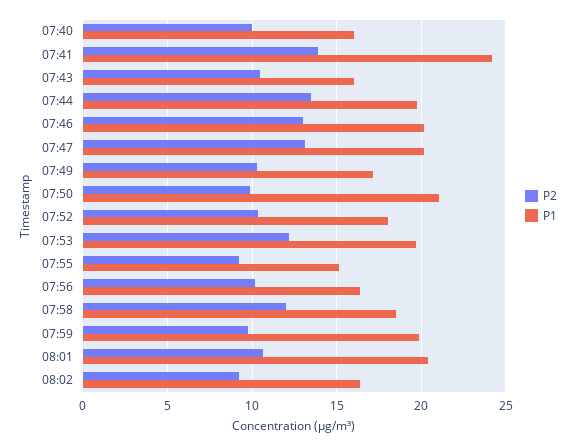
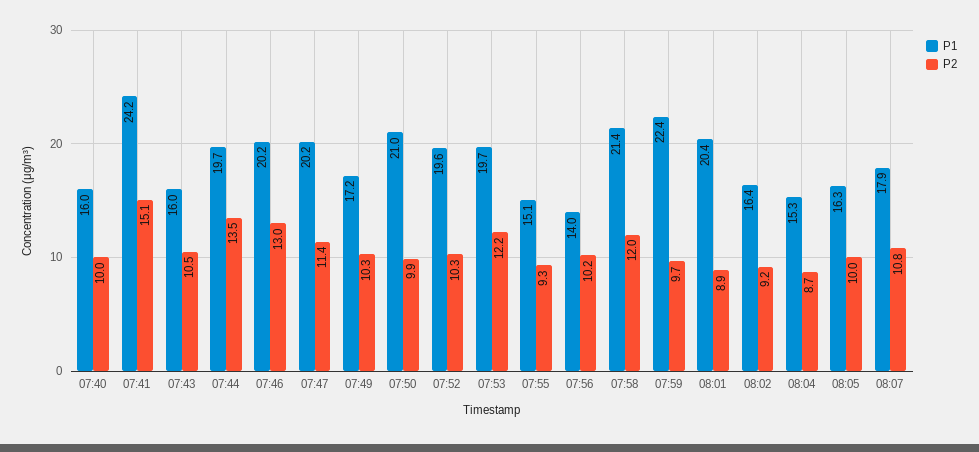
P2, 07:41: 14 -> 15.1
P2, 07:47: 13 -> 11.4
P1, 07:52: 18 -> 19.6
P1, 07:56: 16.5 -> 14
P1, 07:58: 18.5 -> 21.4
P1, 07:59: 20 -> 22.4
P2, 08:01: 10.5 -> 8.9
P1, 08:04: none -> 15.3
P2, 08:04: none -> 8.7
P1, 08:05: none -> 16.3
P2, 08:05: none -> 10
P1, 08:07: none -> 17.9
P2, 08:07: none -> 10.8

